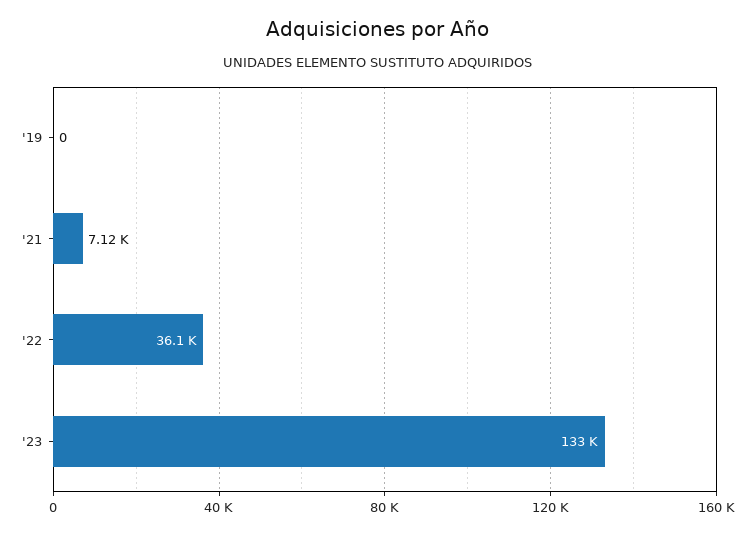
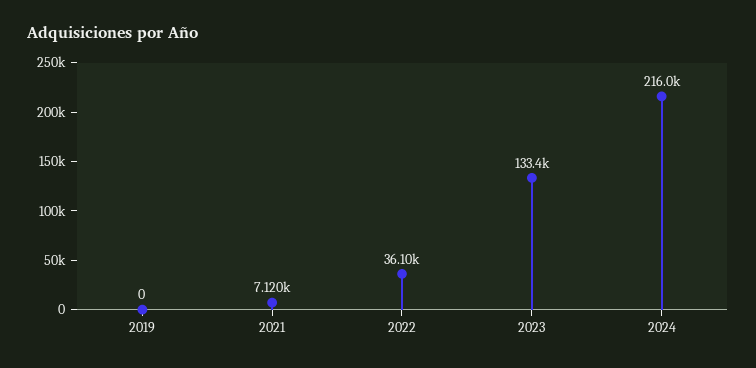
2024: none -> 216000

